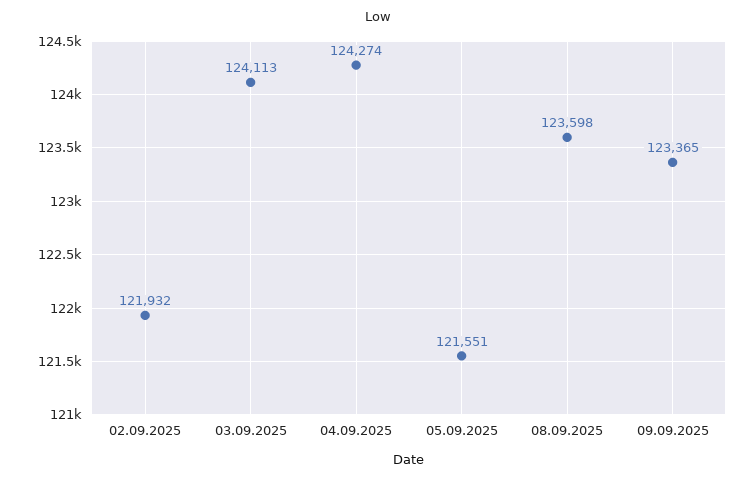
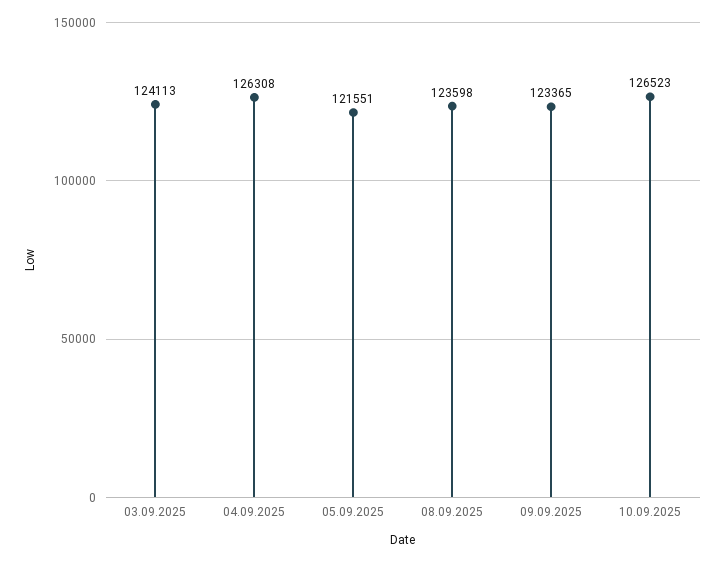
02.09.2025: 121932 -> none
04.09.2025: 124274 -> 126308
10.09.2025: none -> 126523

